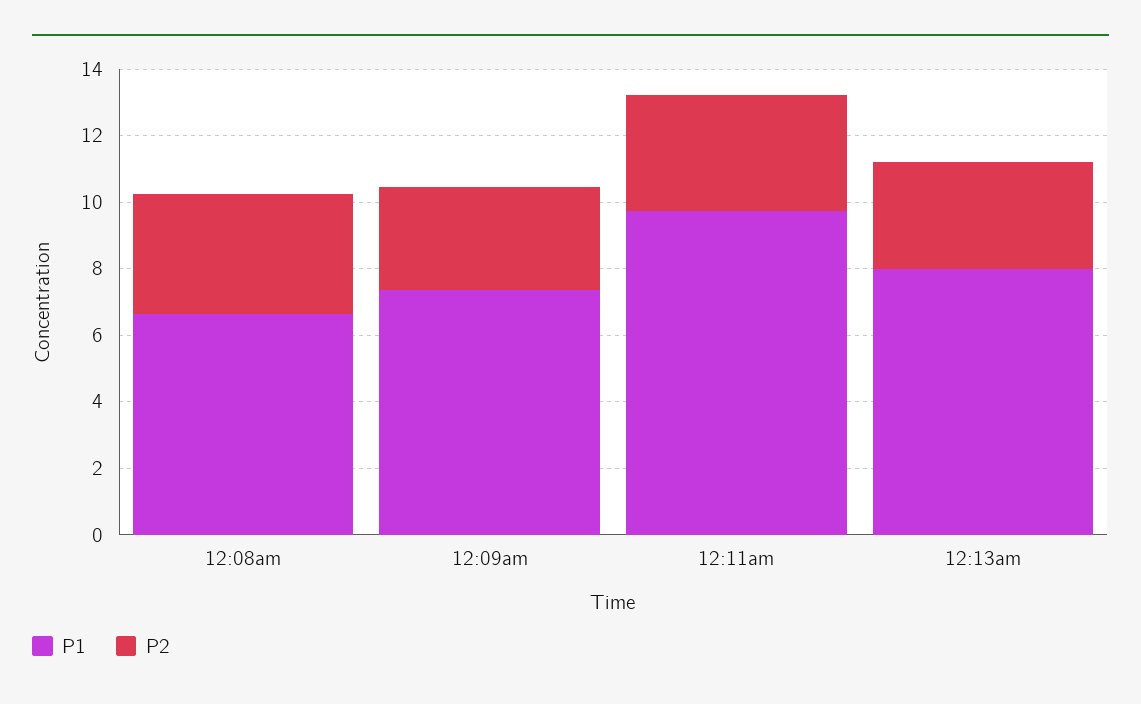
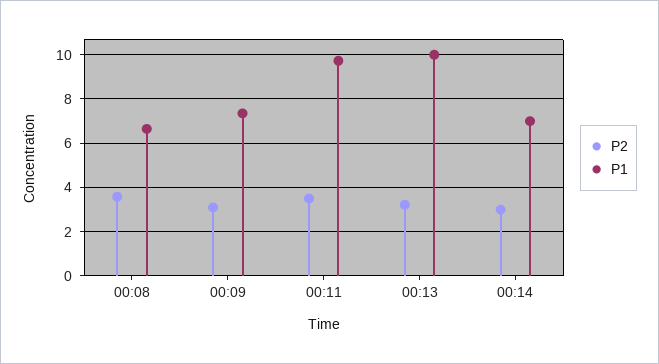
P1, 12:13am: 8 -> 10
P2, 00:14: none -> 3
P1, 00:14: none -> 7

